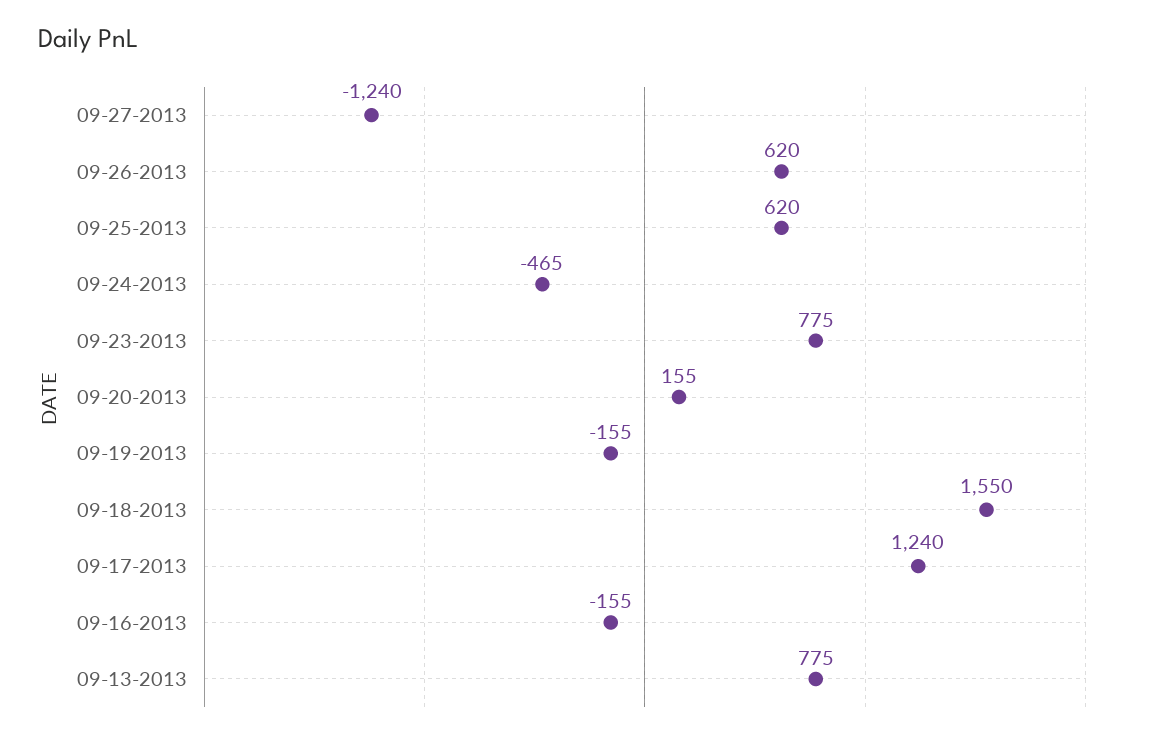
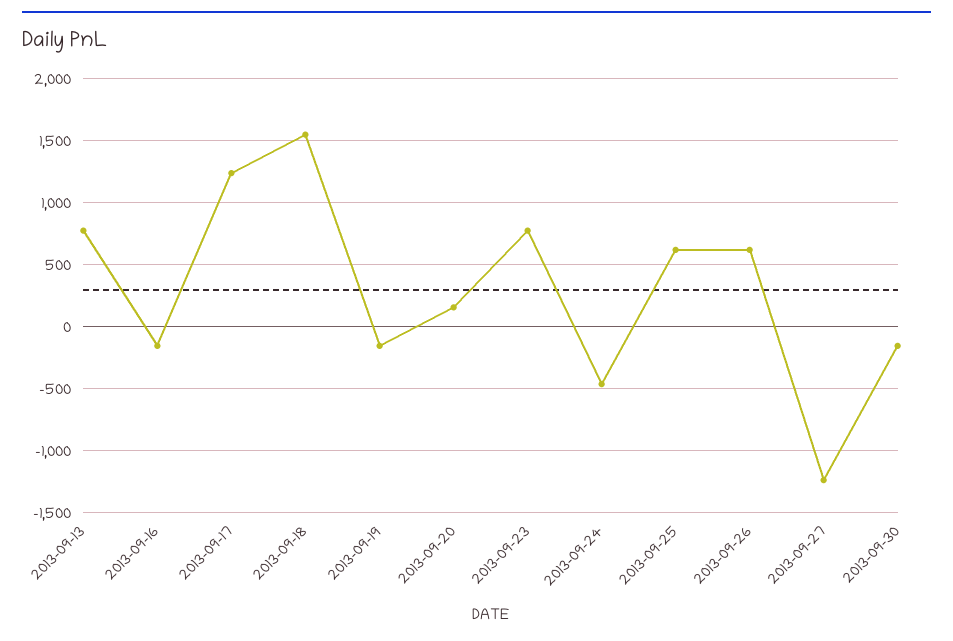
2013-09-30: none -> -150

